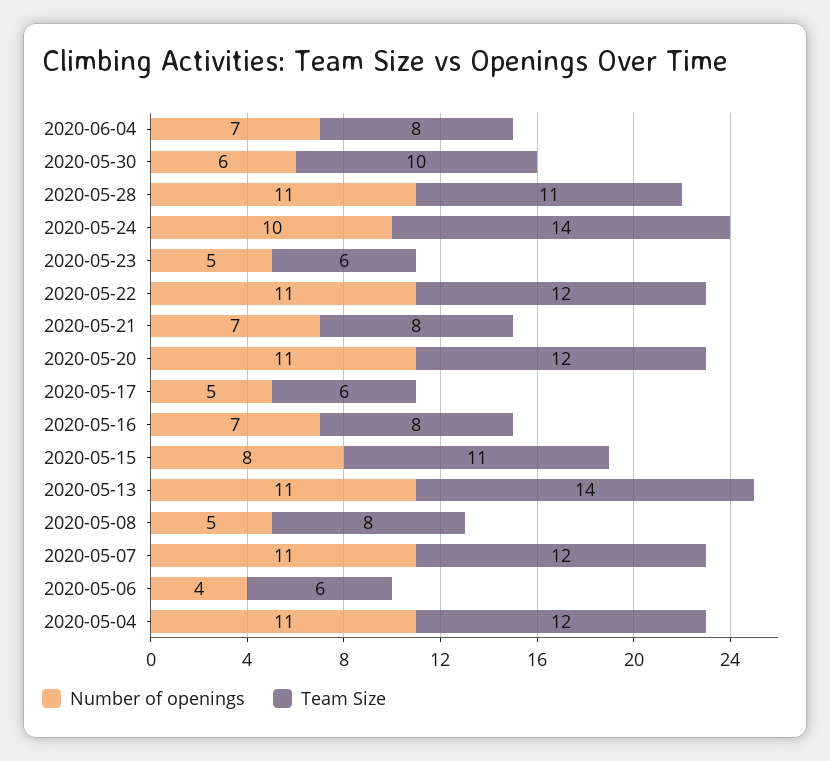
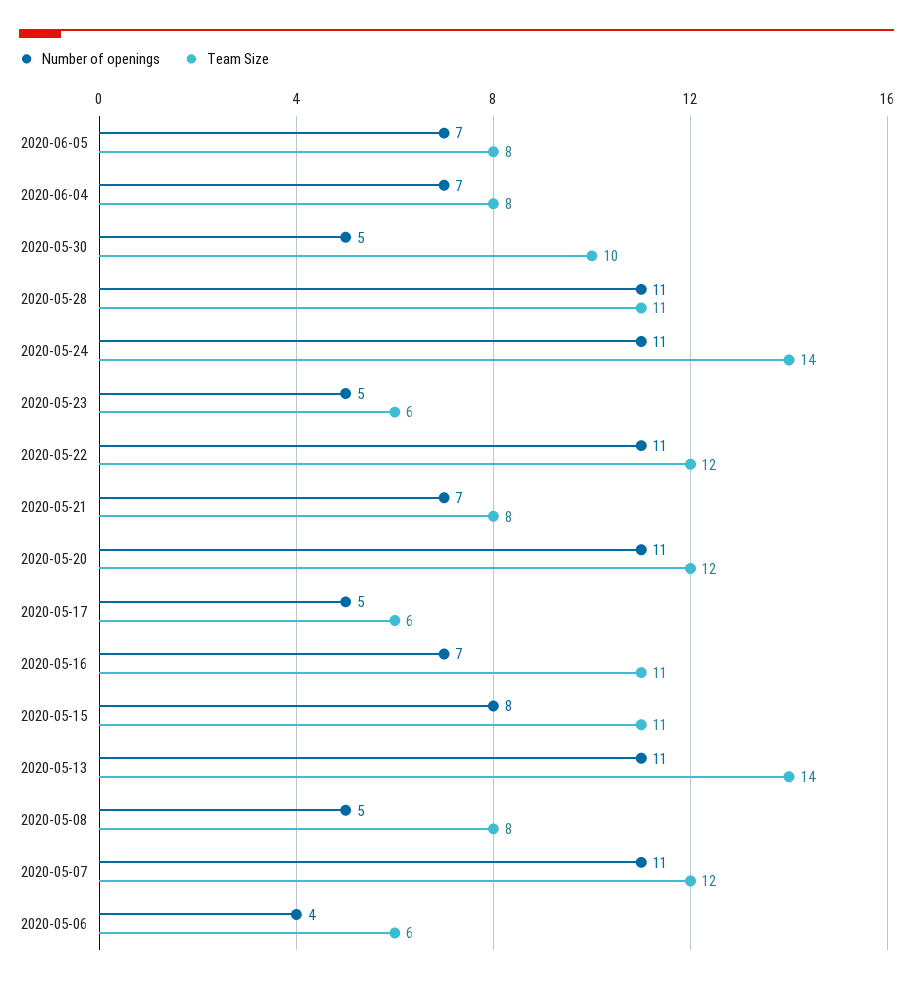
Number of openings, 2020-05-30: 6 -> 5
Number of openings, 2020-05-24: 10 -> 11
Team Size, 2020-05-16: 8 -> 11
Number of openings, 2020-05-04: 11 -> none
Team Size, 2020-05-04: 12 -> none
Number of openings, 2020-06-05: none -> 7
Team Size, 2020-06-05: none -> 8

